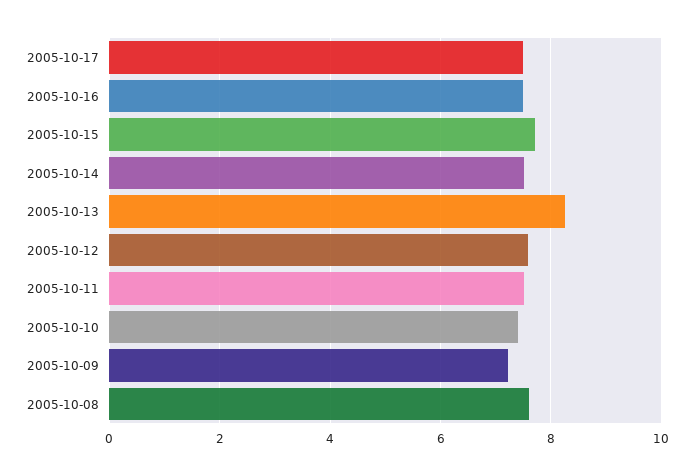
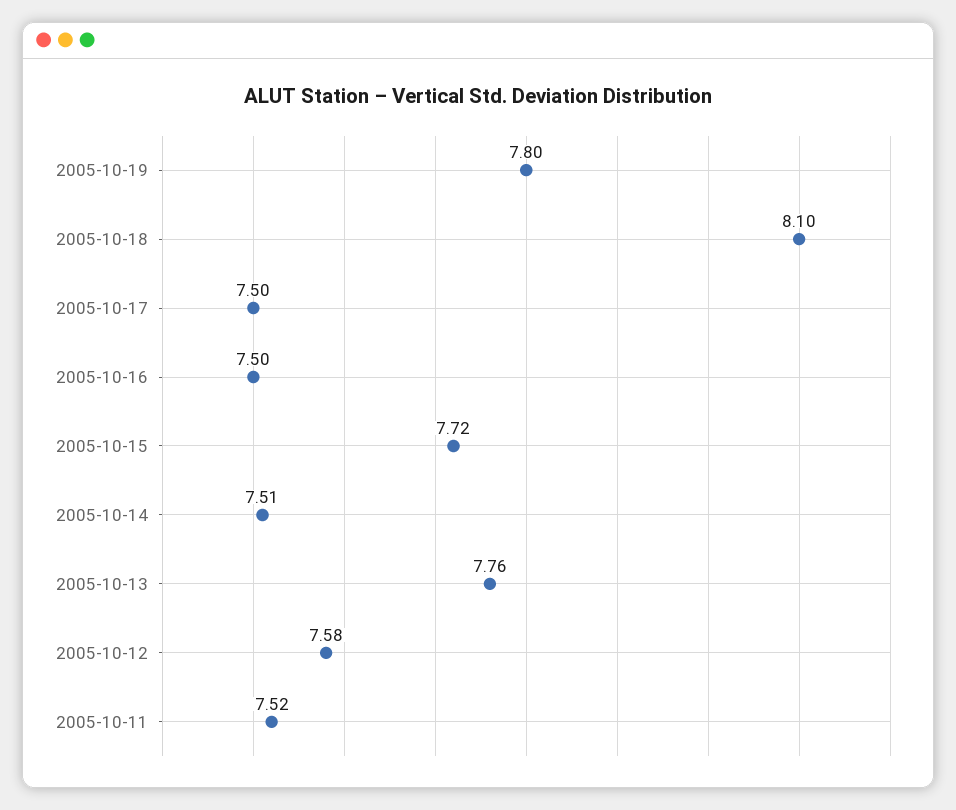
2005-10-13: 8.2 -> 7.76
2005-10-10: 7.4 -> none
2005-10-09: 7.2 -> none
2005-10-08: 7.6 -> none
2005-10-19: none -> 7.8
2005-10-18: none -> 8.1

